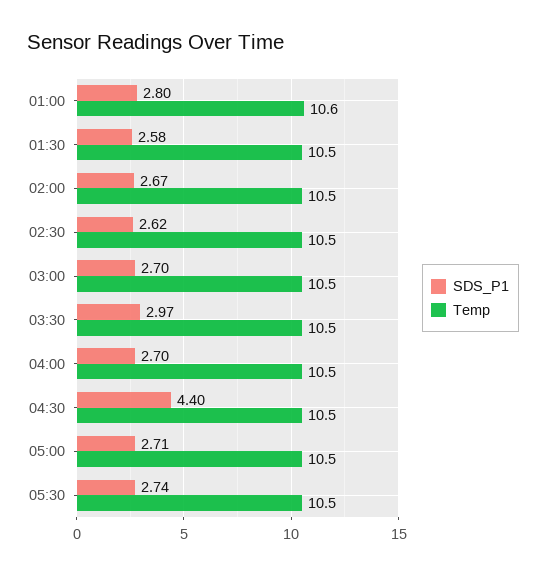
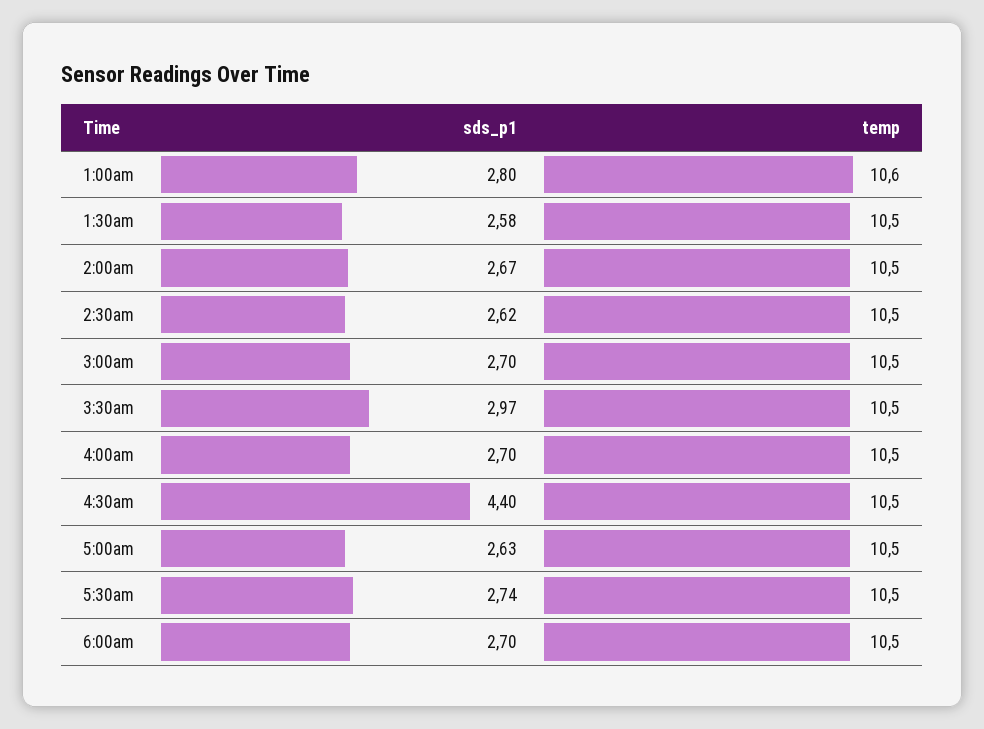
SDS_P1, 05:00: 2.71 -> 2.63
SDS_P1, 6:00am: none -> 2.7
Temp, 6:00am: none -> 10.5

